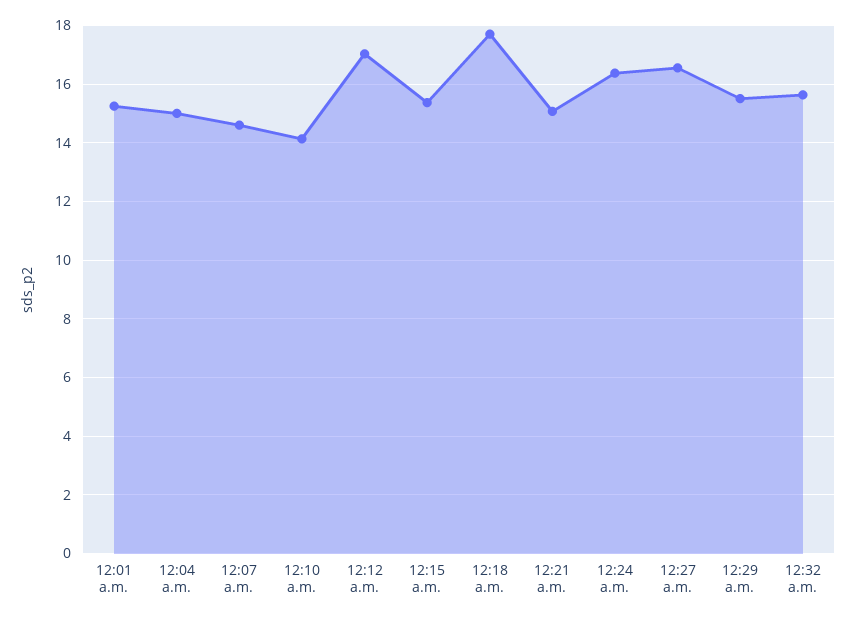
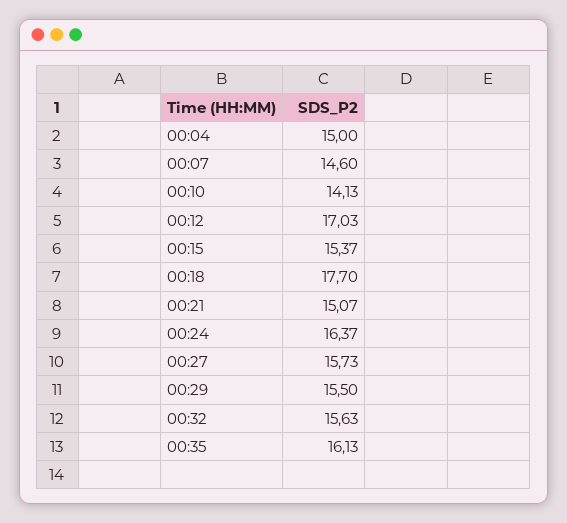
12:01 a.m.: 15.25 -> none
12:27 a.m.: 16.5 -> 15.73
00:35: none -> 16.13

